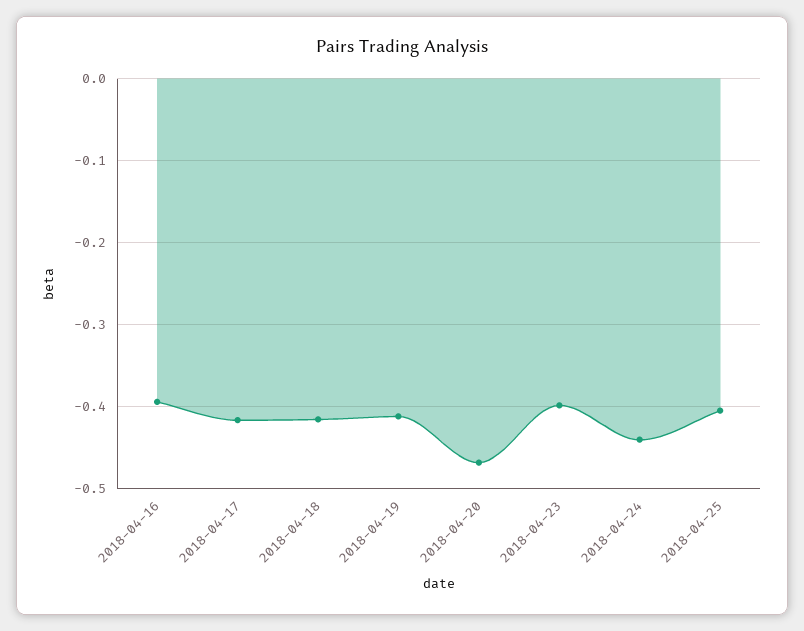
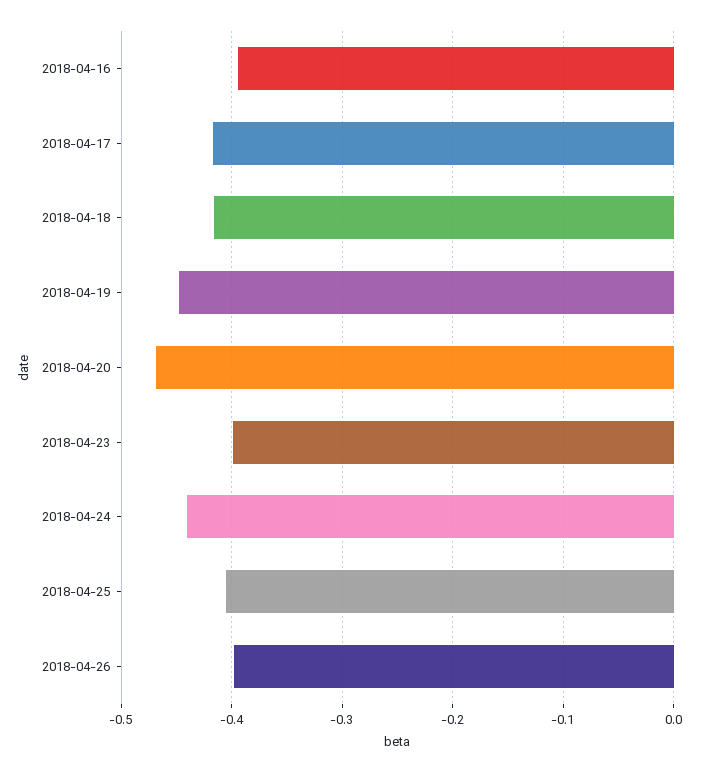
2018-04-19: -0.41 -> -0.45
2018-04-26: none -> -0.4

